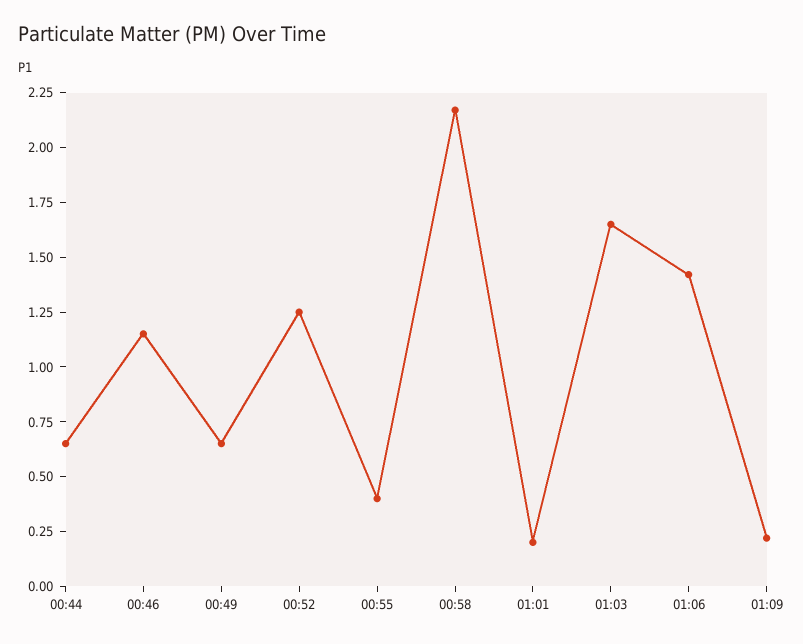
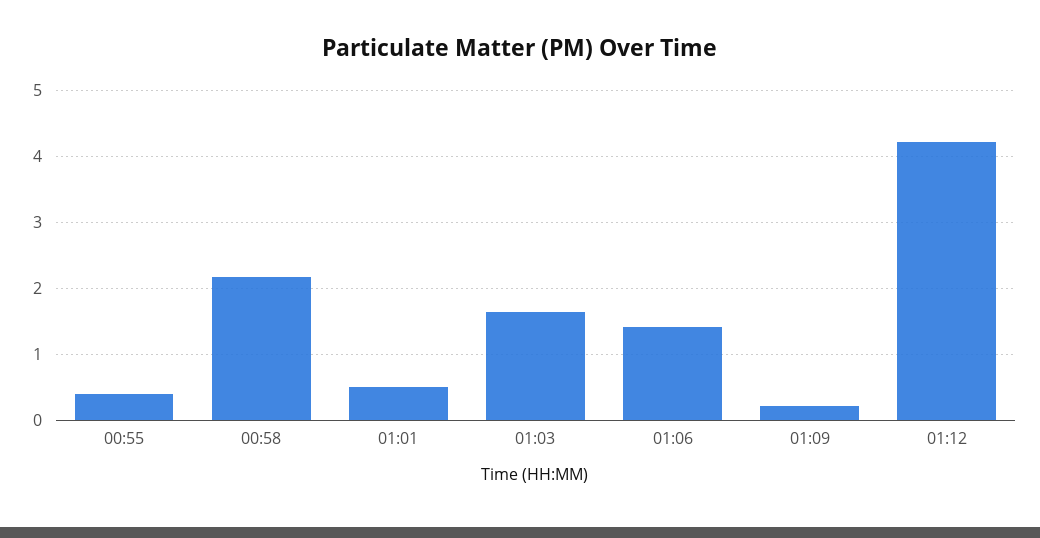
00:44: 0.65 -> none
00:46: 1.15 -> none
00:49: 0.65 -> none
00:52: 1.25 -> none
01:01: 0.2 -> 0.5
01:12: none -> 4.2

